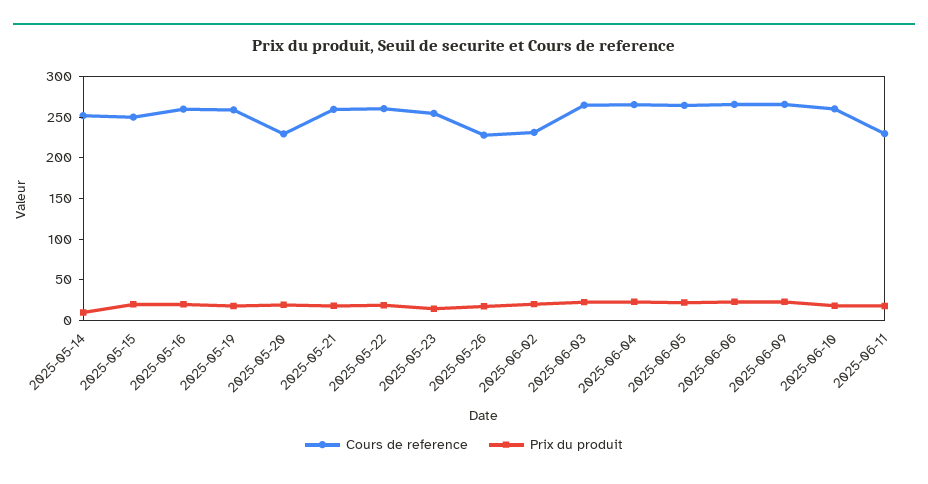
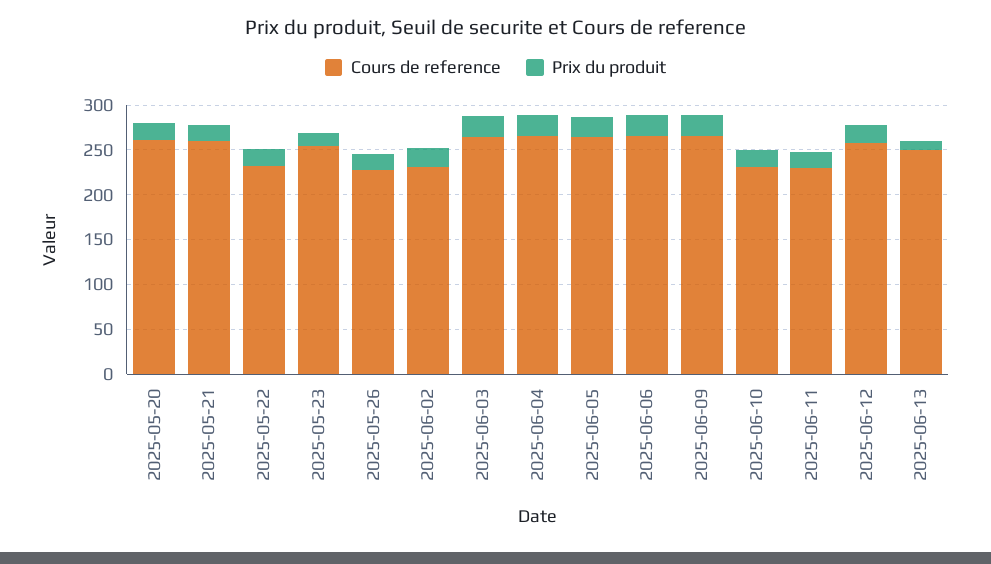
Cours de reference, 2025-05-14: 250 -> none
Prix du produit, 2025-05-14: 10 -> none
Cours de reference, 2025-05-15: 250 -> none
Prix du produit, 2025-05-15: 20 -> none
Cours de reference, 2025-05-16: 260 -> none
Prix du produit, 2025-05-16: 20 -> none
Cours de reference, 2025-05-19: 260 -> none
Prix du produit, 2025-05-19: 20 -> none
Cours de reference, 2025-05-20: 230 -> 260
Cours de reference, 2025-05-22: 260 -> 230
Cours de reference, 2025-06-10: 260 -> 230
Cours de reference, 2025-06-12: none -> 260
Prix du produit, 2025-06-12: none -> 20
Cours de reference, 2025-06-13: none -> 250
Prix du produit, 2025-06-13: none -> 10

